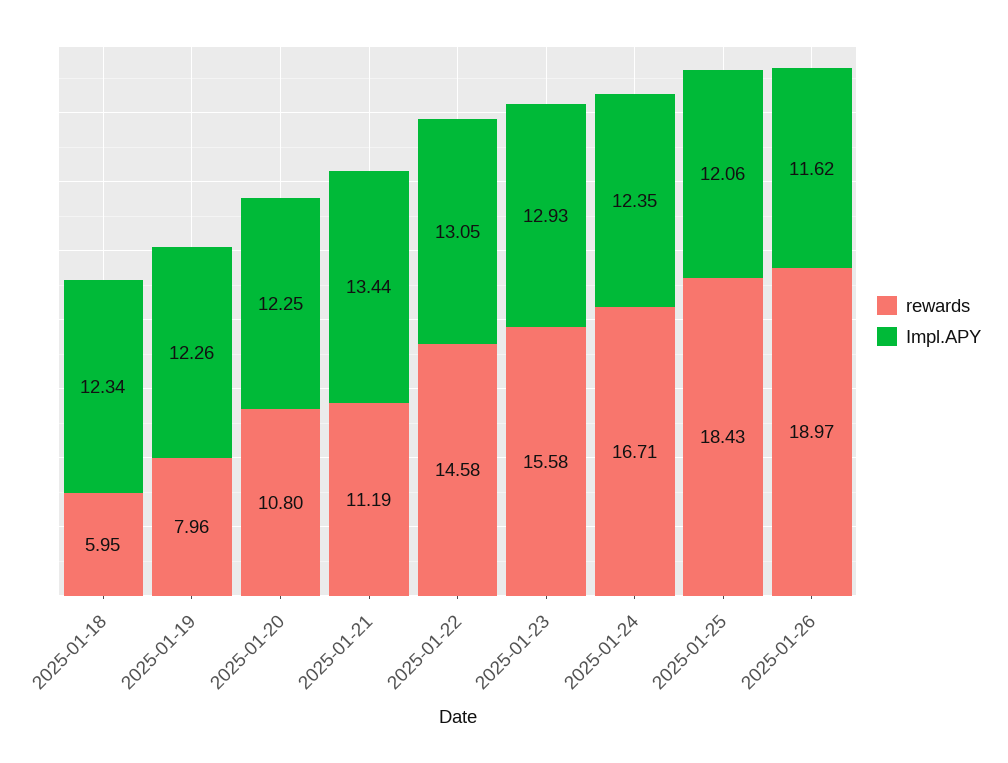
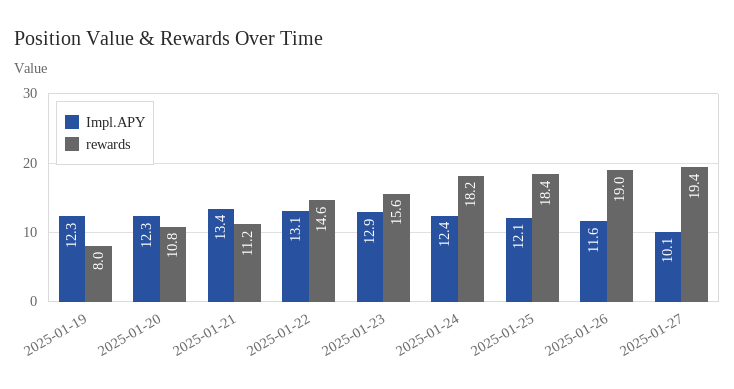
rewards, 2025-01-18: 5.95 -> none
Impl.APY, 2025-01-18: 12.34 -> none
rewards, 2025-01-24: 16.71 -> 18.2
Impl.APY, 2025-01-27: none -> 10.1
rewards, 2025-01-27: none -> 19.4

